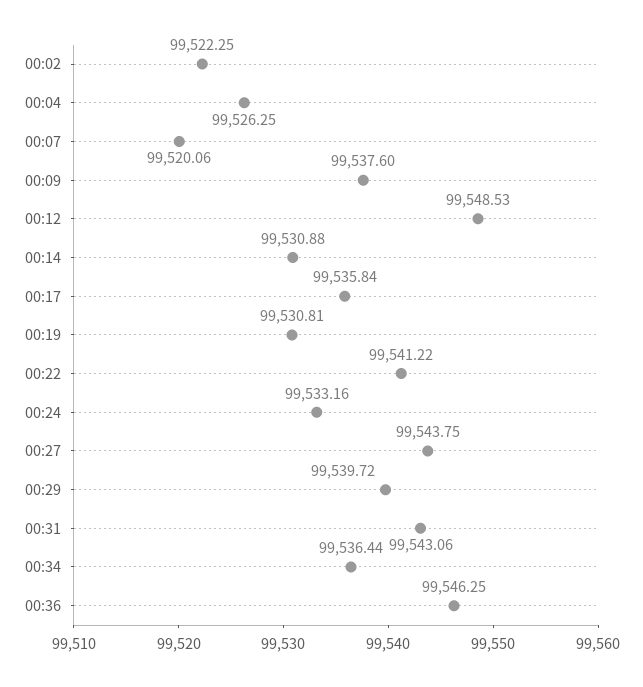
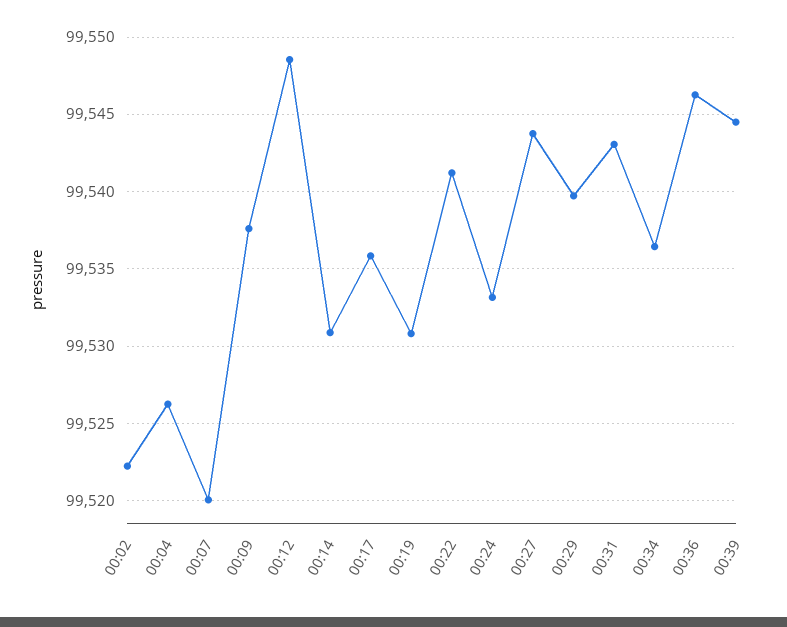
00:39: none -> 99544.5

